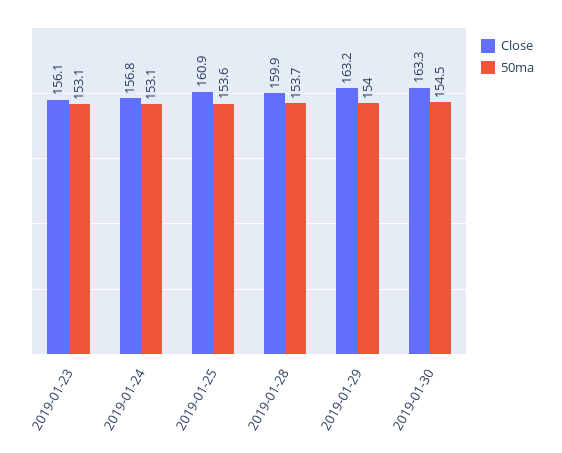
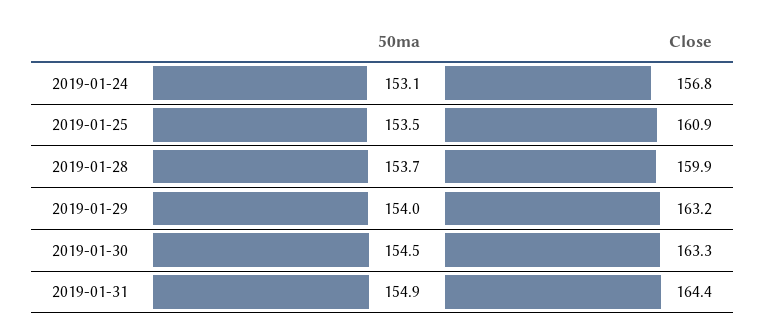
Close, 2019-01-23: 156.1 -> none
50ma, 2019-01-23: 153.1 -> none
50ma, 2019-01-25: 153.6 -> 153.5
50ma, 2019-01-31: none -> 154.9
Close, 2019-01-31: none -> 164.4

